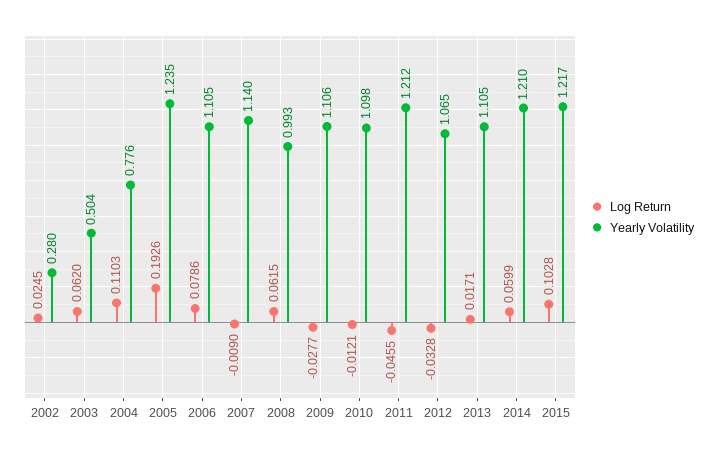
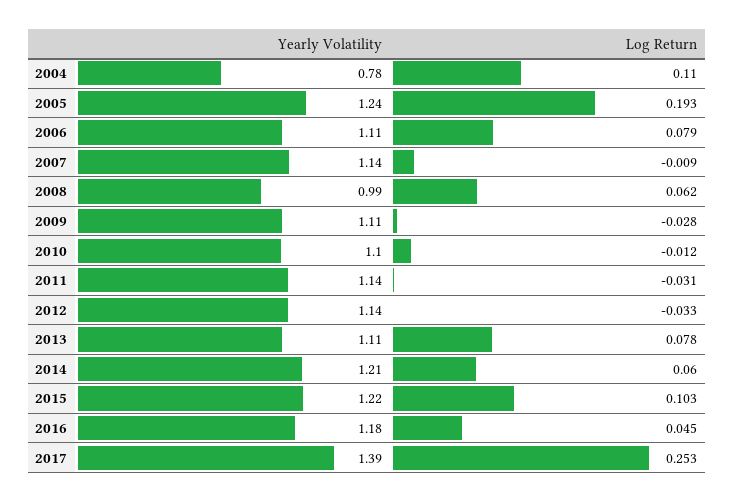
Log Return, 2002: 0.0245 -> none
Yearly Volatility, 2002: 0.28 -> none
Log Return, 2003: 0.062 -> none
Yearly Volatility, 2003: 0.504 -> none
Log Return, 2011: -0.0455 -> -0.031
Yearly Volatility, 2011: 1.212 -> 1.14
Yearly Volatility, 2012: 1.065 -> 1.14
Log Return, 2013: 0.0171 -> 0.078
Yearly Volatility, 2016: none -> 1.18
Log Return, 2016: none -> 0.045
Yearly Volatility, 2017: none -> 1.39
Log Return, 2017: none -> 0.253

